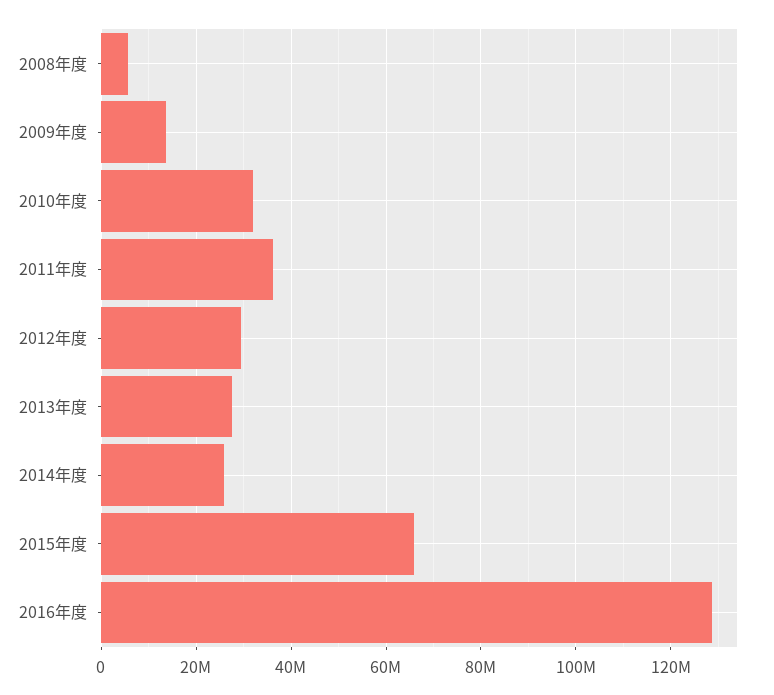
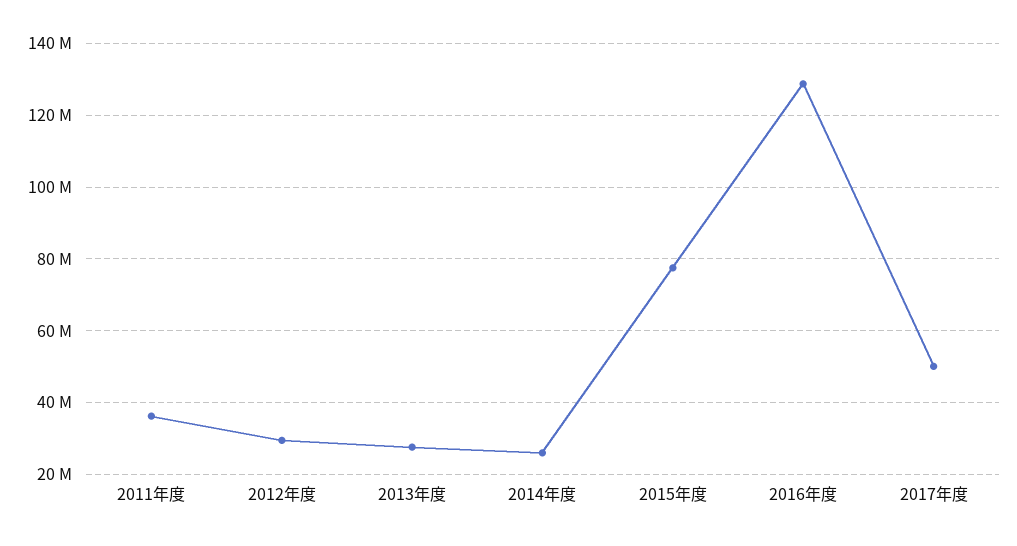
2008年度: 6000000 -> none
2009年度: 14000000 -> none
2010年度: 32000000 -> none
2015年度: 66000000 -> 78000000
2017年度: none -> 50000000

